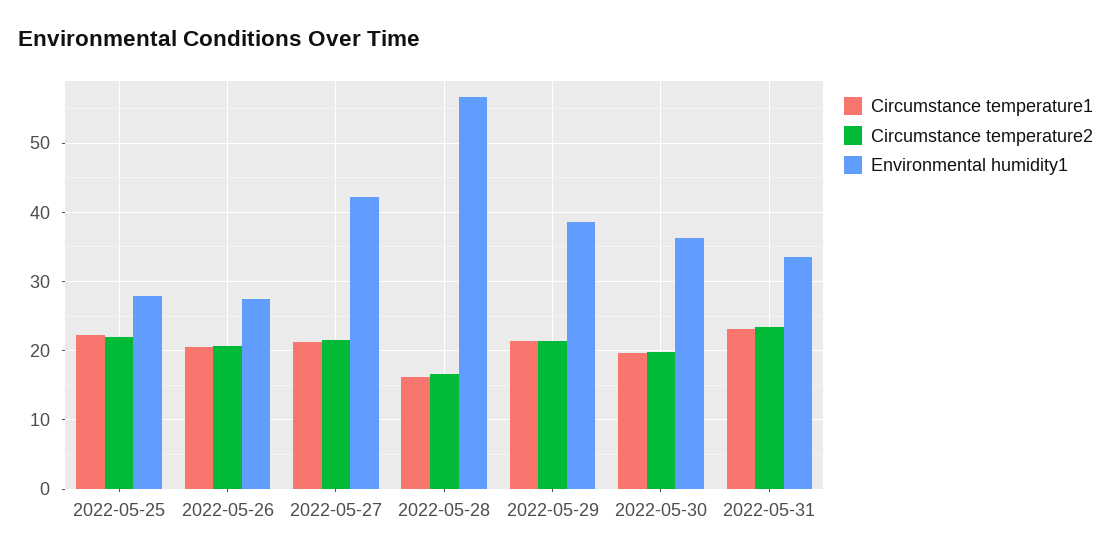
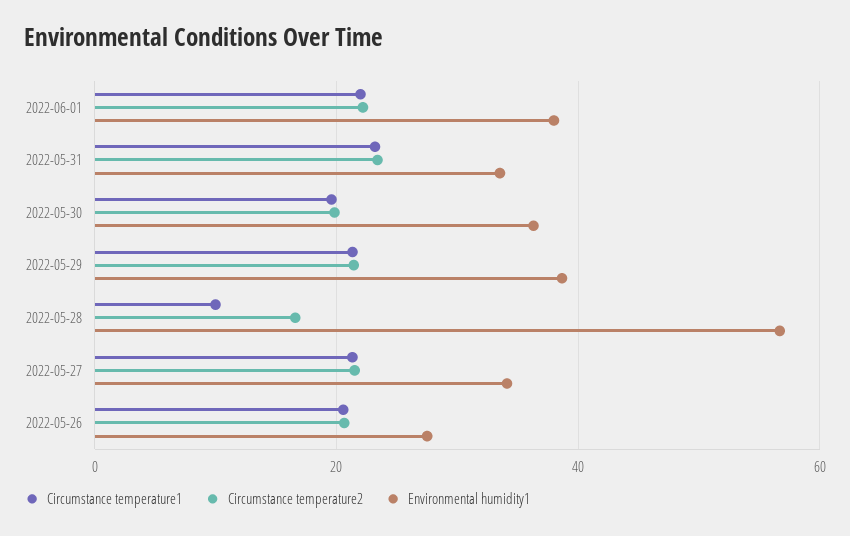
Circumstance temperature1, 2022-05-25: 22 -> none
Circumstance temperature2, 2022-05-25: 22 -> none
Environmental humidity1, 2022-05-25: 28 -> none
Environmental humidity1, 2022-05-27: 42 -> 34
Circumstance temperature1, 2022-05-28: 16 -> 10
Circumstance temperature1, 2022-06-01: none -> 22
Circumstance temperature2, 2022-06-01: none -> 22
Environmental humidity1, 2022-06-01: none -> 38

